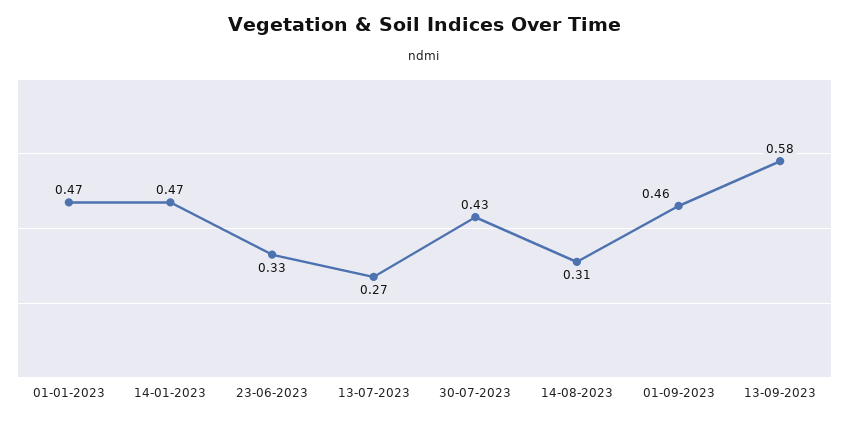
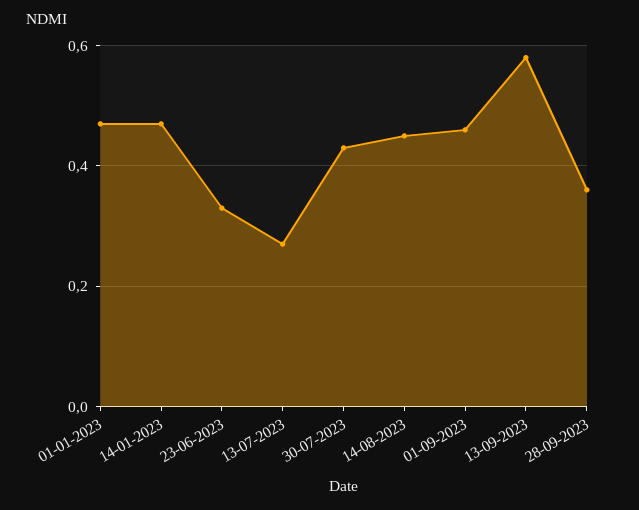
14-08-2023: 0.31 -> 0.45
28-09-2023: none -> 0.35

